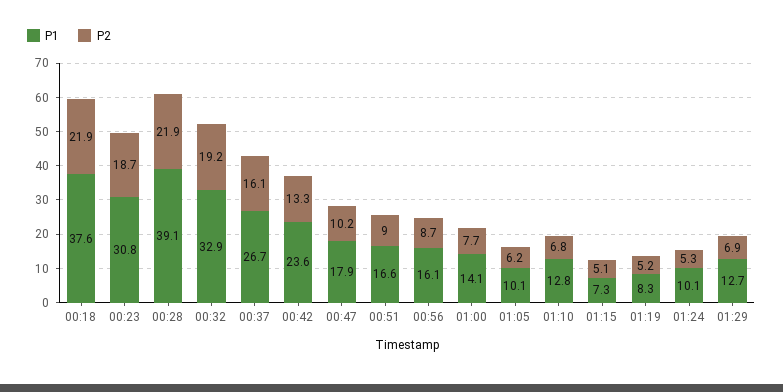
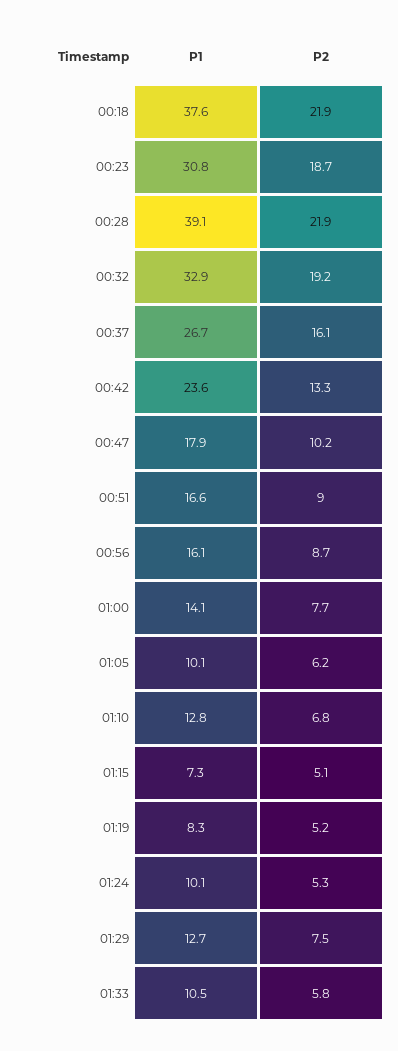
P2, 01:29: 6.9 -> 7.5
P1, 01:33: none -> 10.5
P2, 01:33: none -> 5.8

